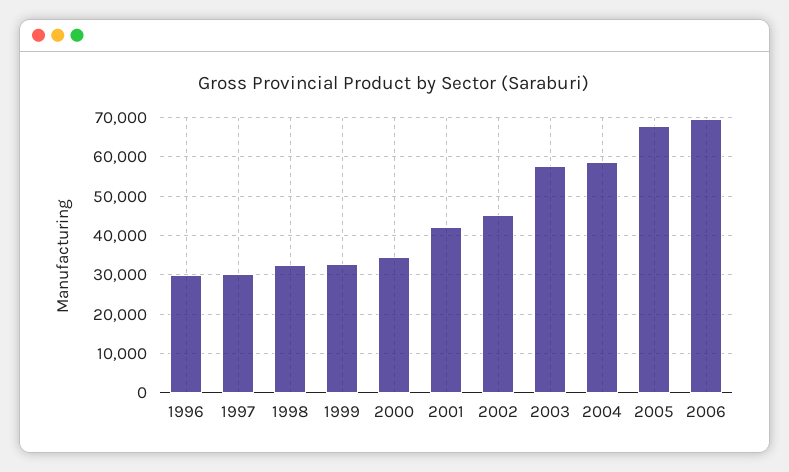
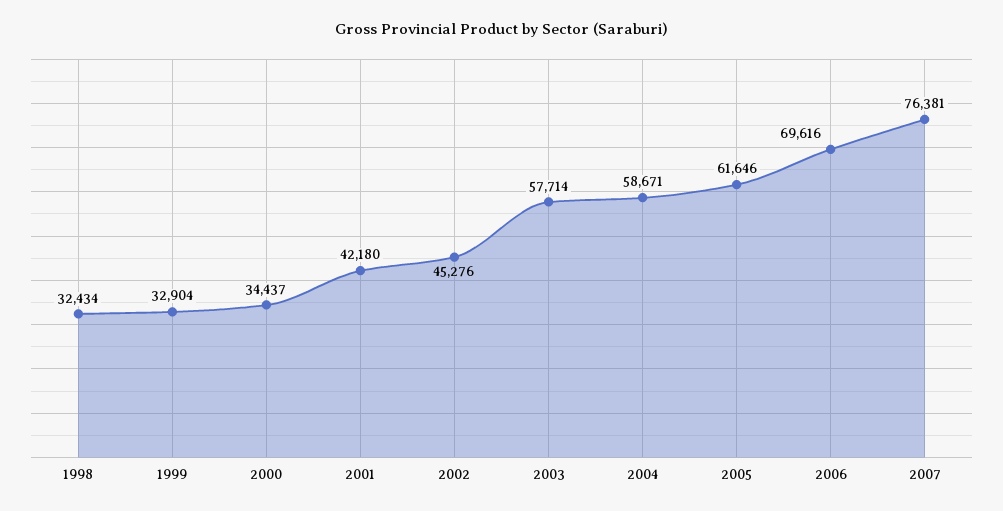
1996: 30000 -> none
1997: 30000 -> none
2005: 68000 -> 61646
2007: none -> 76381

